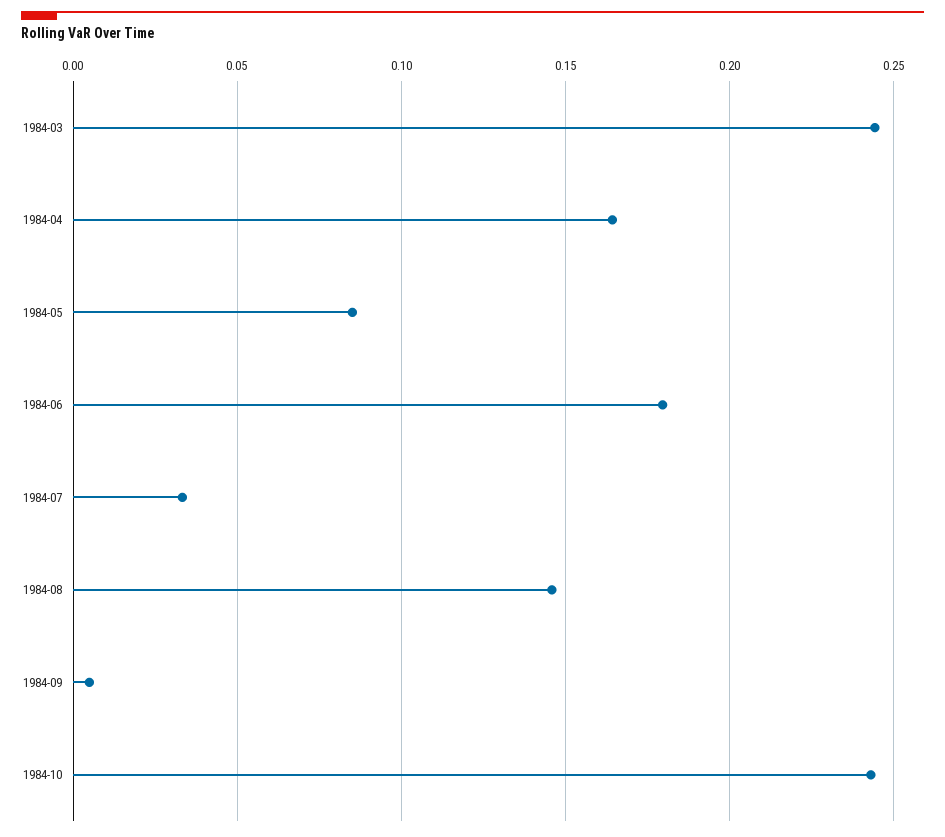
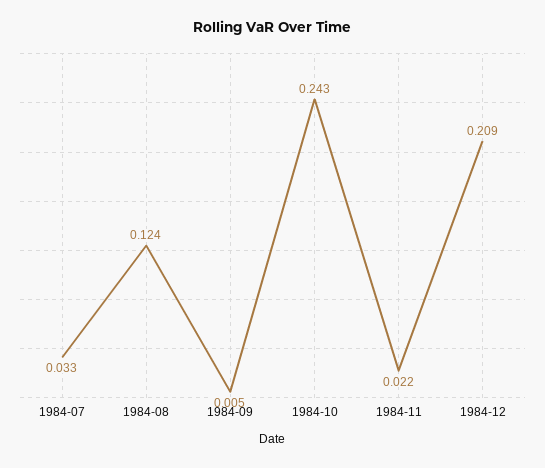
1984-03: 0.245 -> none
1984-04: 0.165 -> none
1984-05: 0.085 -> none
1984-06: 0.18 -> none
1984-08: 0.145 -> 0.124
1984-11: none -> 0.022
1984-12: none -> 0.209

